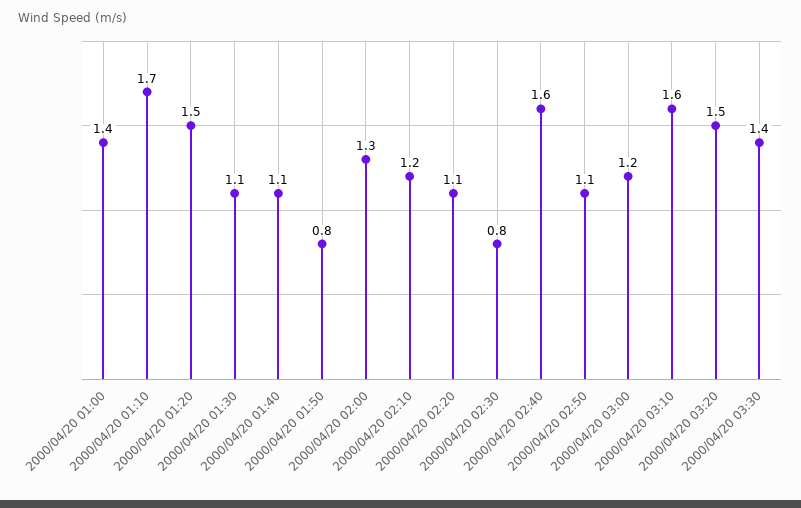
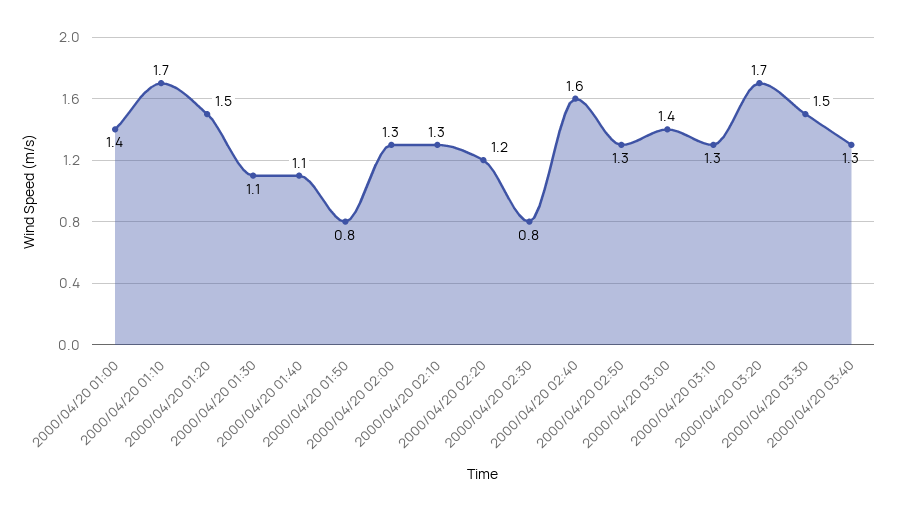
2000/04/20 02:10: 1.2 -> 1.3
2000/04/20 02:20: 1.1 -> 1.2
2000/04/20 02:50: 1.1 -> 1.3
2000/04/20 03:00: 1.2 -> 1.4
2000/04/20 03:10: 1.6 -> 1.3
2000/04/20 03:20: 1.5 -> 1.7
2000/04/20 03:30: 1.4 -> 1.5
2000/04/20 03:40: none -> 1.3

